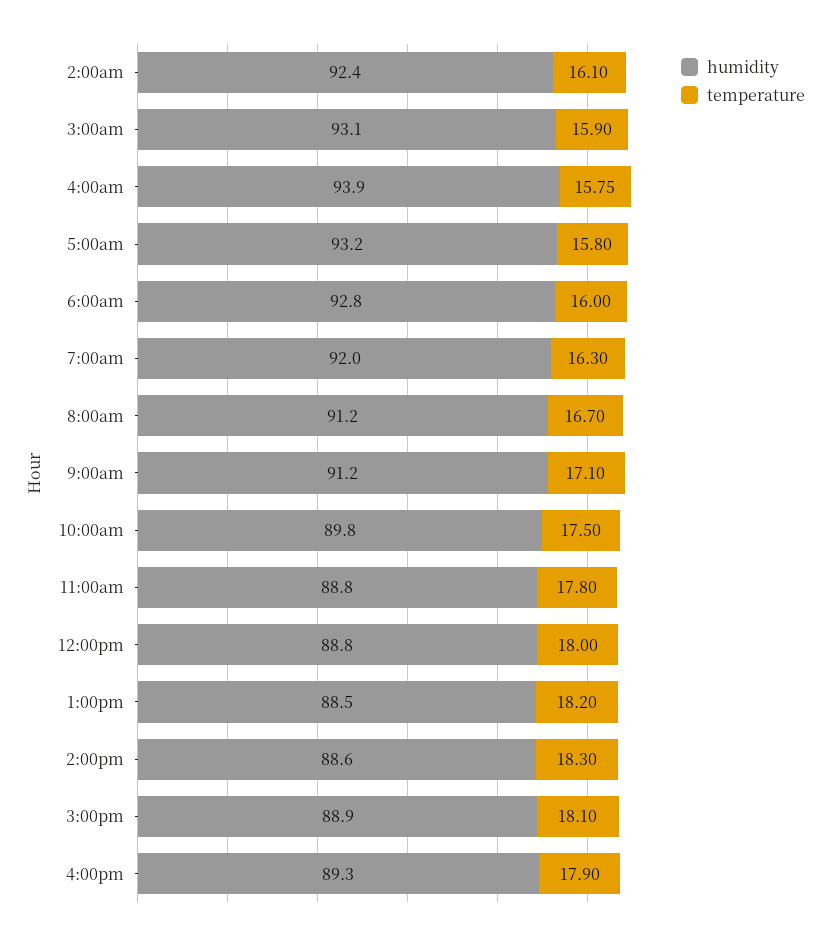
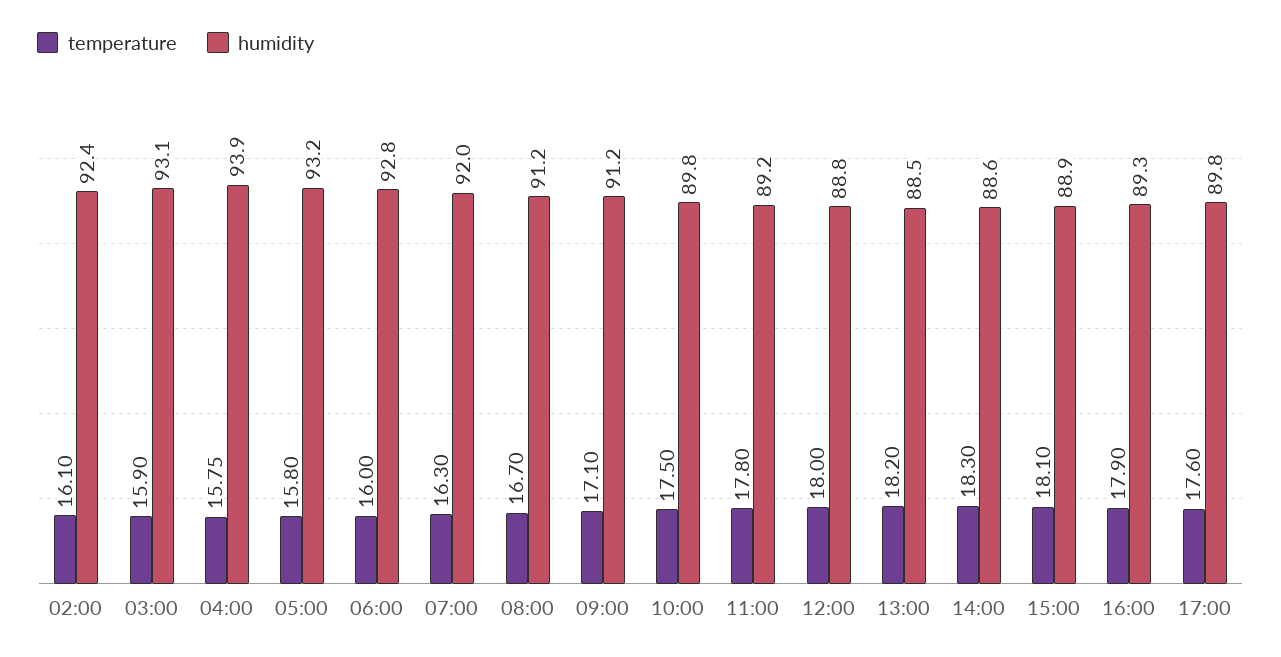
humidity, 11:00am: 88.8 -> 89.2
temperature, 17:00: none -> 17.6
humidity, 17:00: none -> 89.8

